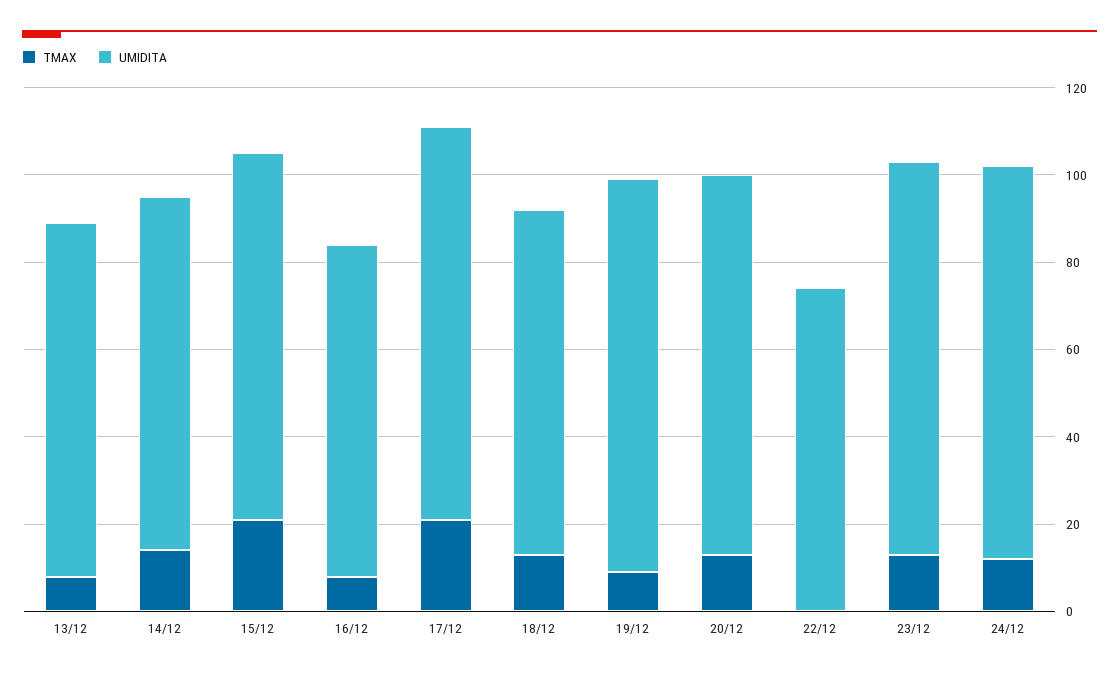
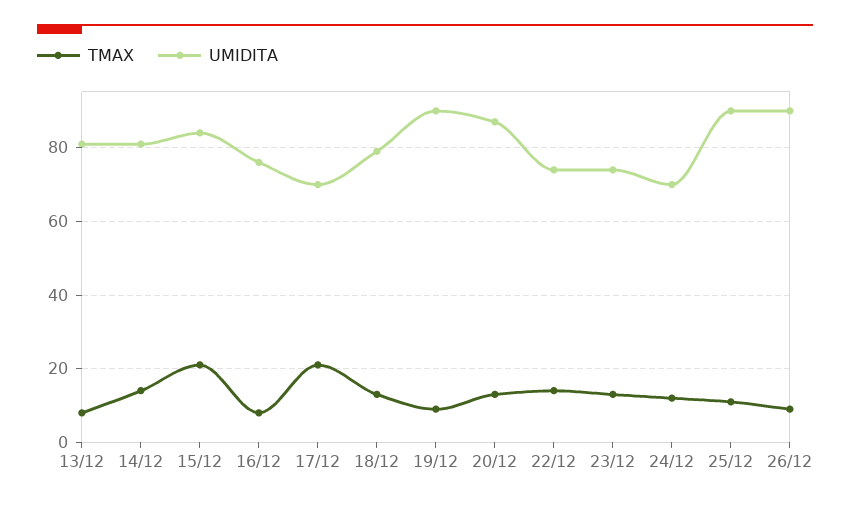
UMIDITA, 17/12: 90 -> 70
TMAX, 22/12: 0 -> 15
UMIDITA, 23/12: 90 -> 75
UMIDITA, 24/12: 90 -> 70
TMAX, 25/12: none -> 10
UMIDITA, 25/12: none -> 90
TMAX, 26/12: none -> 10
UMIDITA, 26/12: none -> 90

